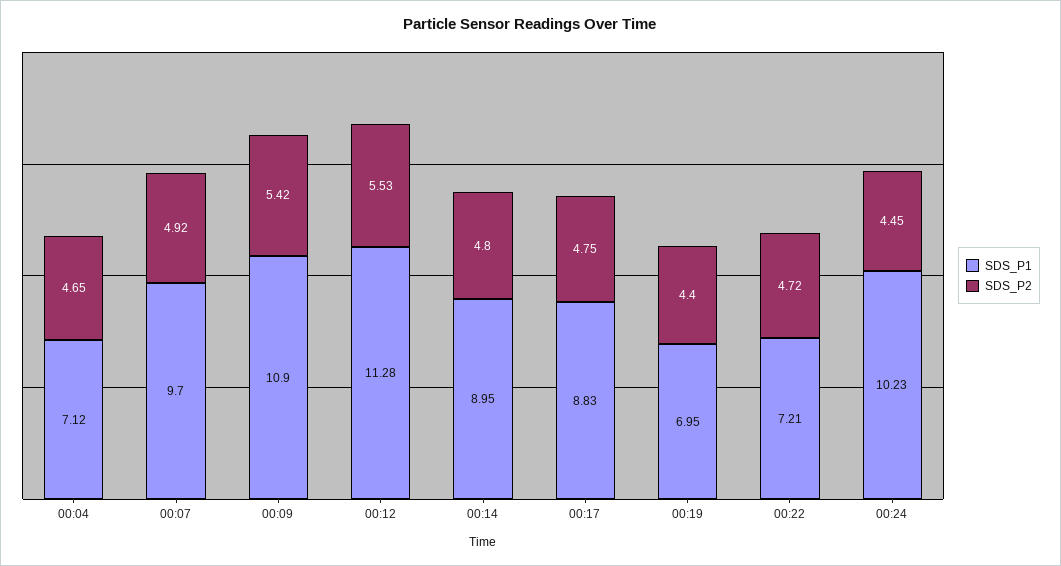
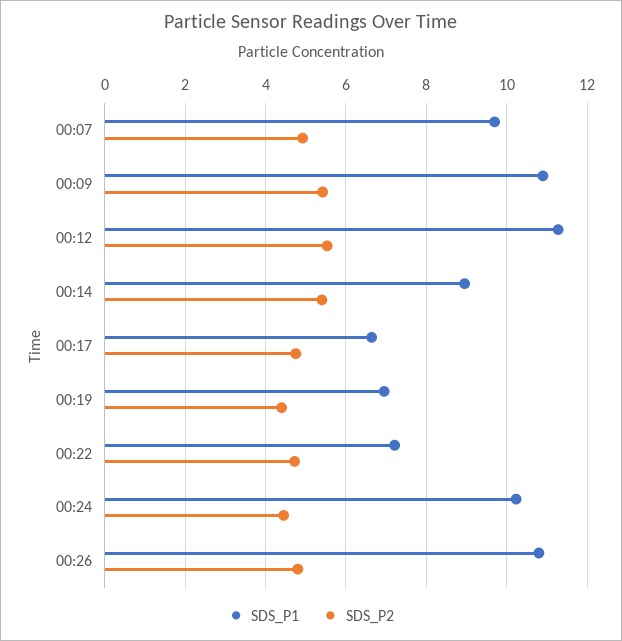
SDS_P1, 00:04: 7.12 -> none
SDS_P2, 00:04: 4.65 -> none
SDS_P2, 00:14: 4.8 -> 5.4
SDS_P1, 00:17: 8.83 -> 6.6
SDS_P1, 00:26: none -> 10.8
SDS_P2, 00:26: none -> 4.8

